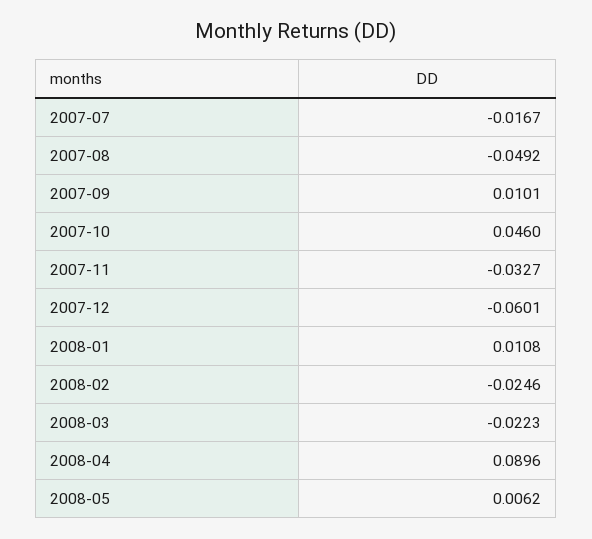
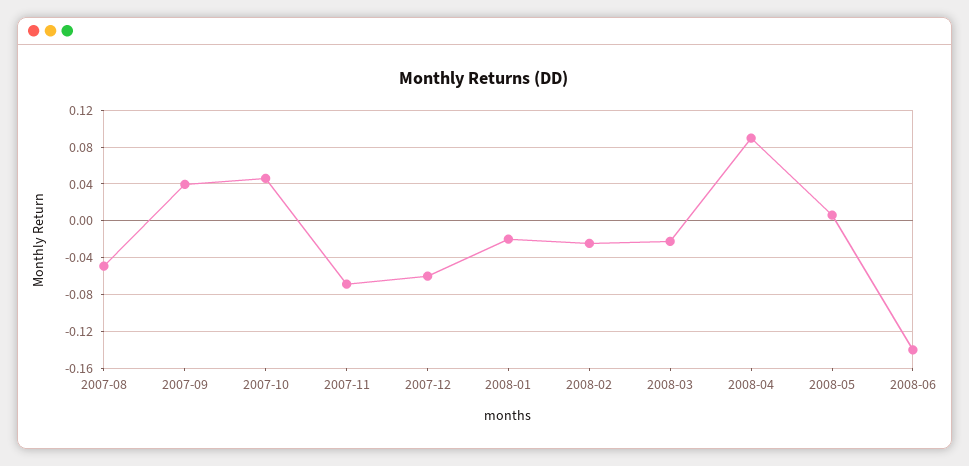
2007-07: -0.0167 -> none
2007-09: 0.0101 -> 0.04
2007-11: -0.0327 -> -0.07
2008-01: 0.0108 -> -0.02
2008-06: none -> -0.14

